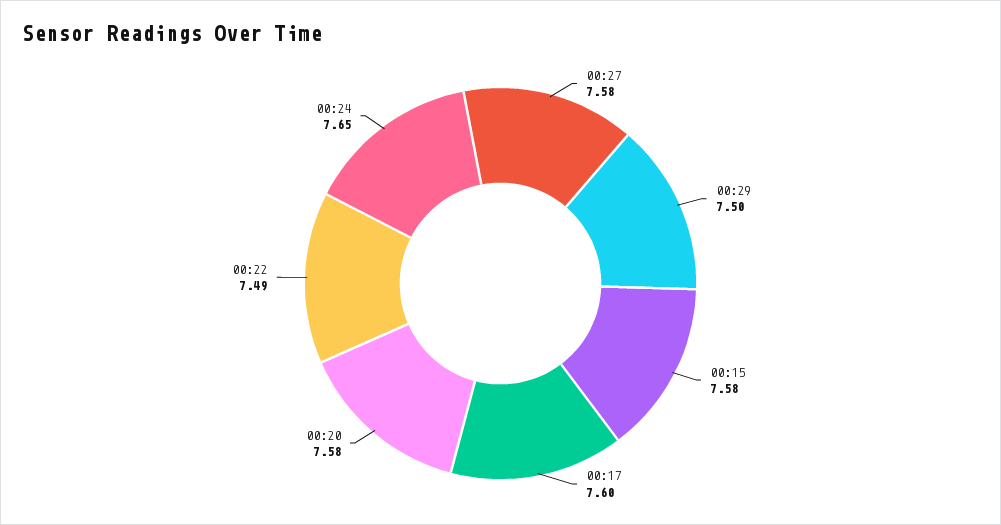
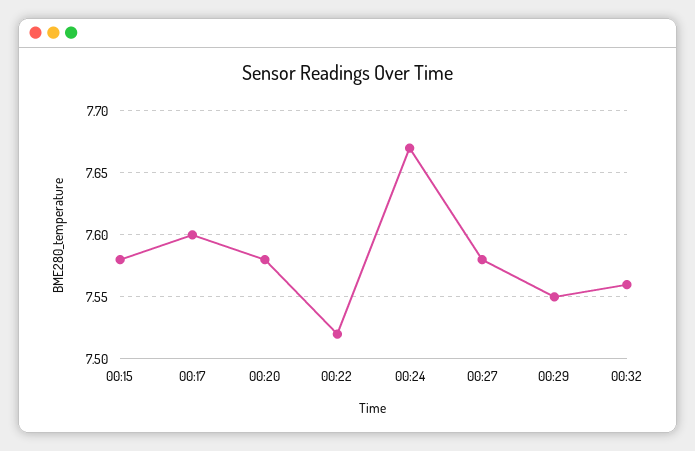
00:29: 7.5 -> 7.55
00:22: 7.49 -> 7.52
00:24: 7.65 -> 7.67
00:32: none -> 7.56

